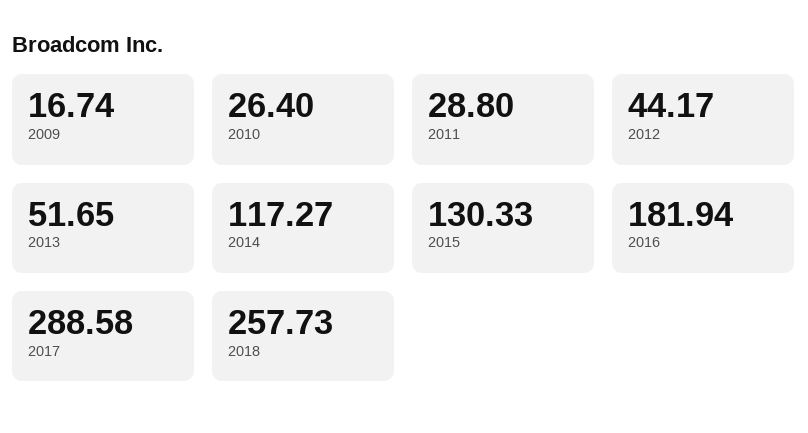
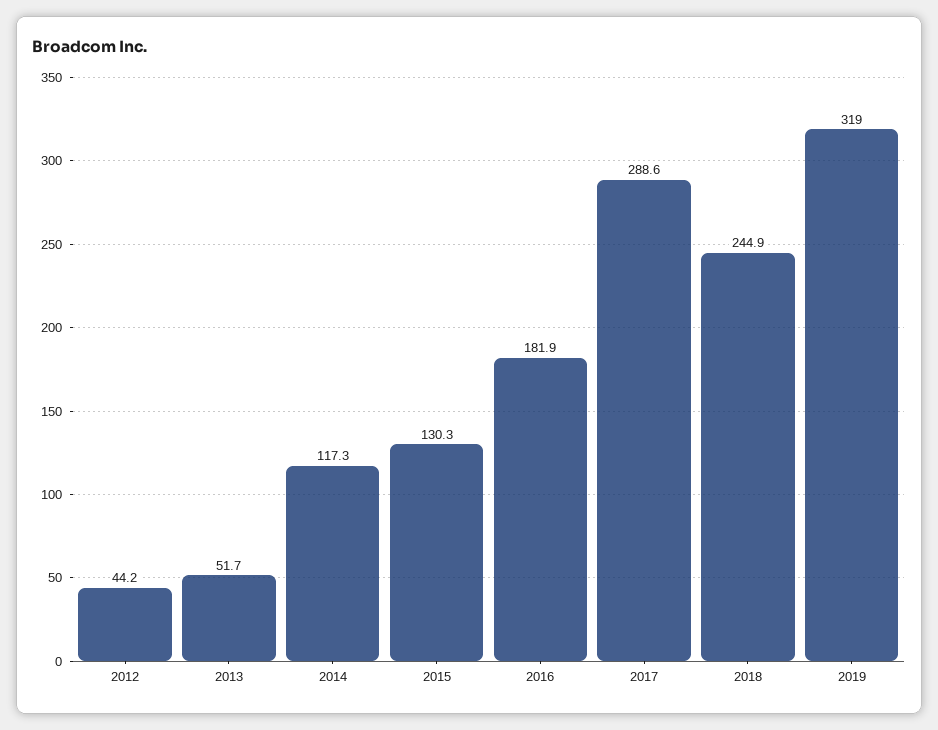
2009: 16.74 -> none
2010: 26.4 -> none
2011: 28.8 -> none
2018: 257.73 -> 244.9
2019: none -> 319

